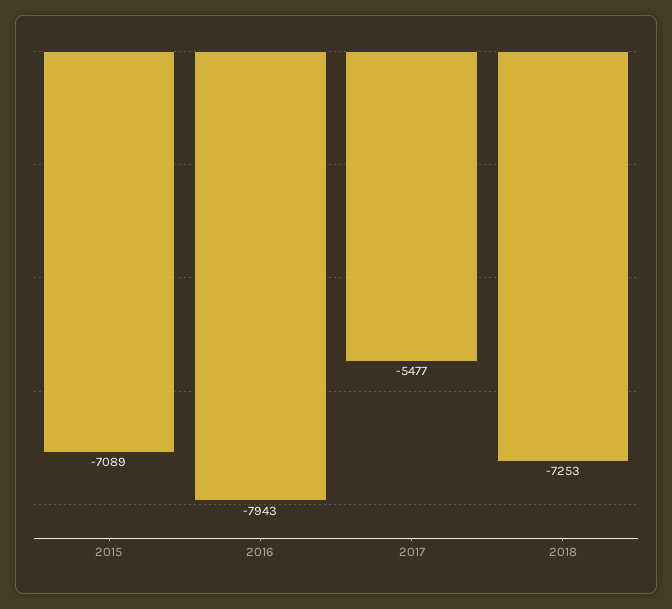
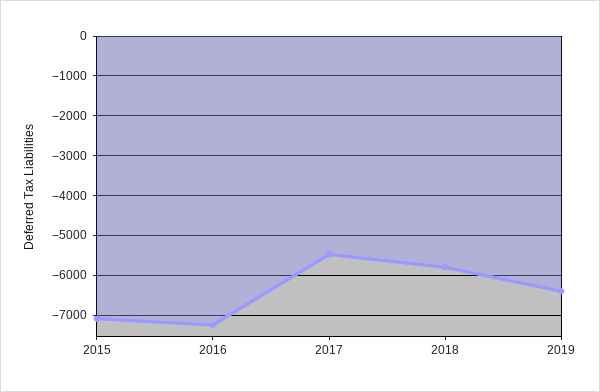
2016: -7943 -> -7200
2018: -7253 -> -5800
2019: none -> -6400

